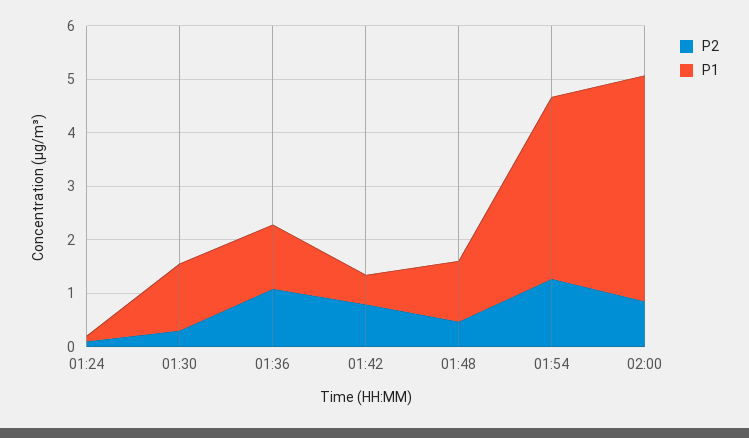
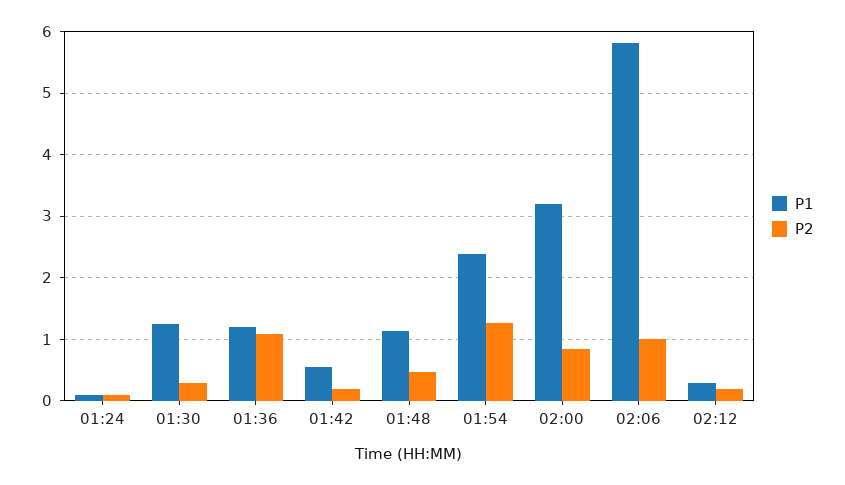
P2, 01:42: 0.8 -> 0.2
P1, 01:54: 3.4 -> 2.4
P1, 02:00: 4.2 -> 3.2
P1, 02:06: none -> 5.8
P2, 02:06: none -> 1
P1, 02:12: none -> 0.3
P2, 02:12: none -> 0.2

